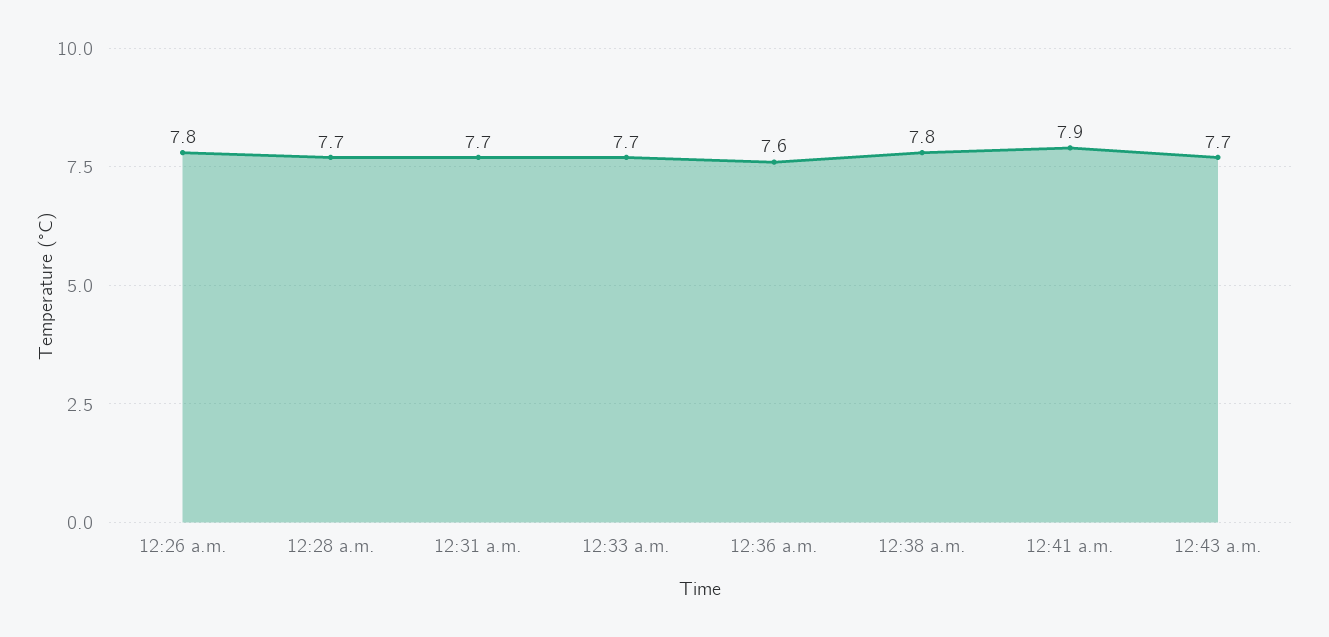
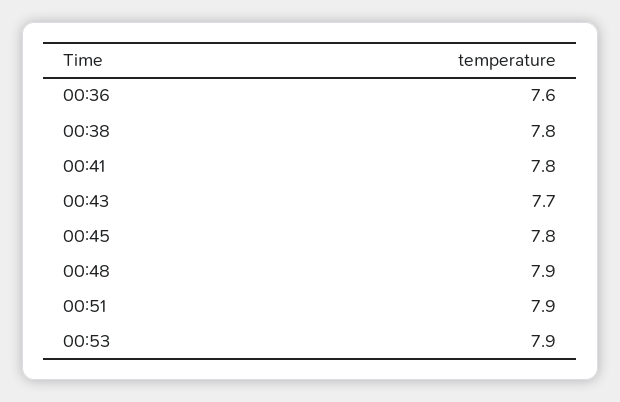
12:26 a.m.: 7.8 -> none
12:28 a.m.: 7.7 -> none
12:31 a.m.: 7.7 -> none
12:33 a.m.: 7.7 -> none
12:41 a.m.: 7.9 -> 7.8
00:45: none -> 7.8
00:48: none -> 7.9
00:51: none -> 7.9
00:53: none -> 7.9

